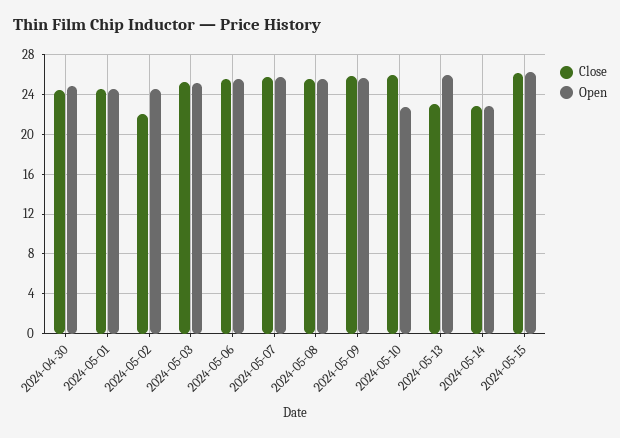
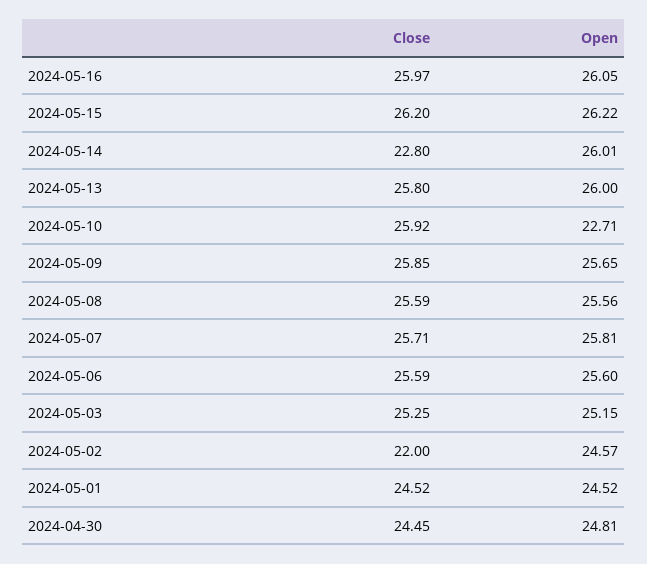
Close, 2024-05-13: 23 -> 25.8
Open, 2024-05-14: 23 -> 26.01
Close, 2024-05-16: none -> 25.97
Open, 2024-05-16: none -> 26.05

